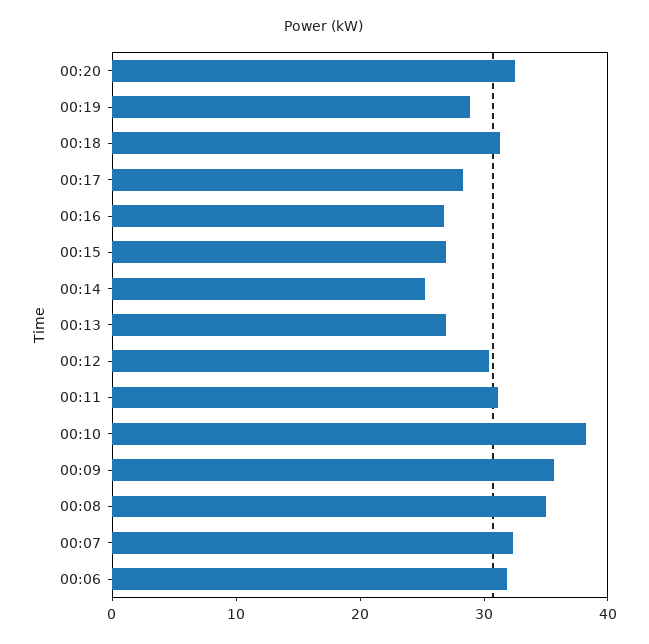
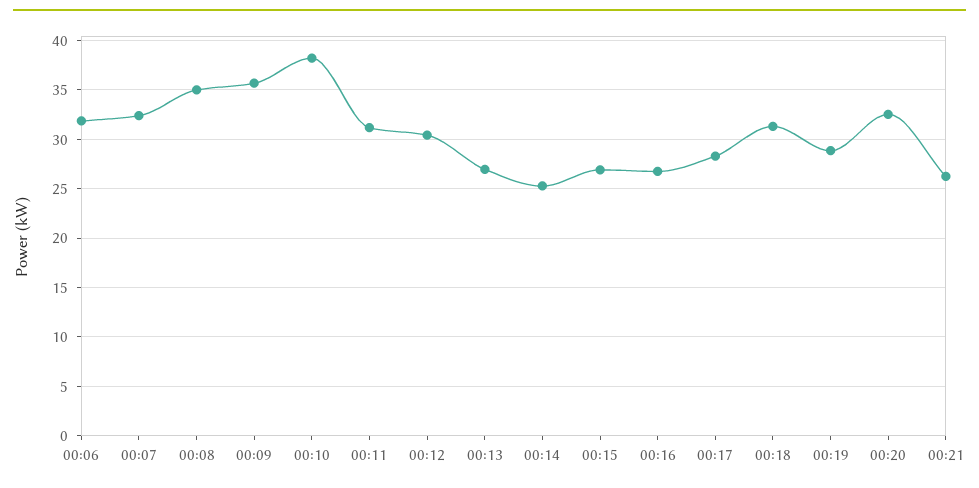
00:21: none -> 26

